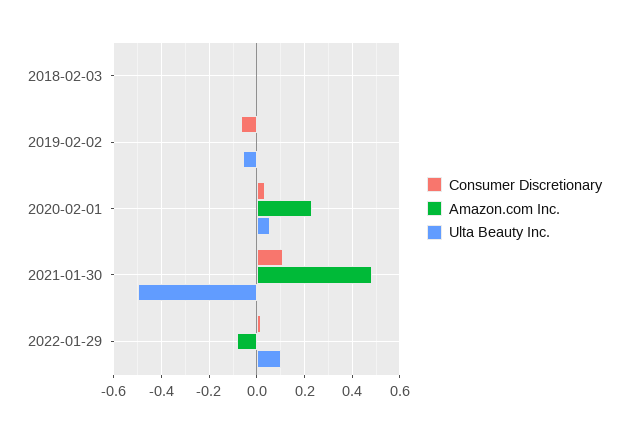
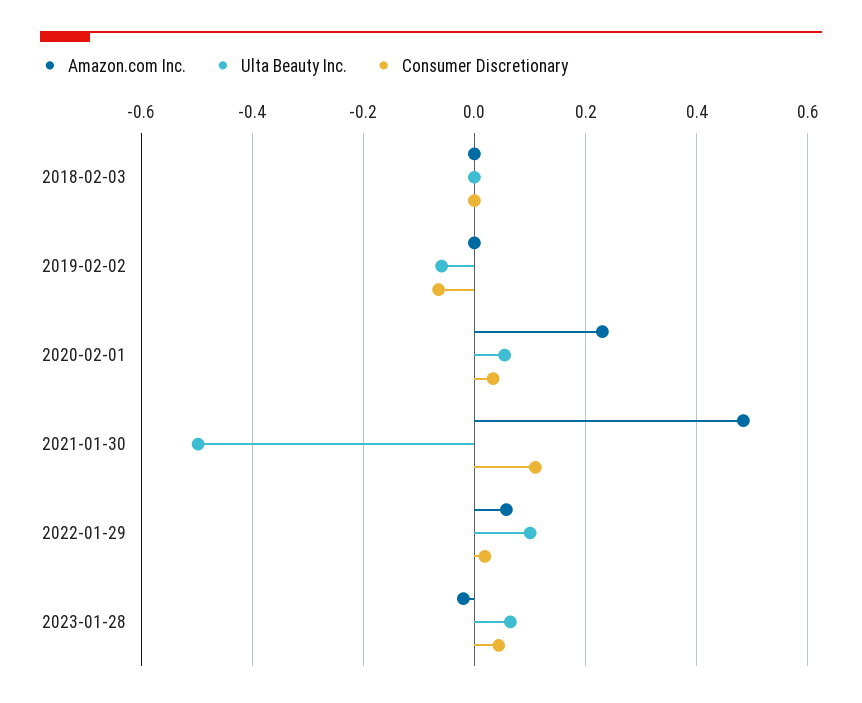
Amazon.com Inc., 2022-01-29: -0.1 -> 0.06
Amazon.com Inc., 2023-01-28: none -> -0.02
Ulta Beauty Inc., 2023-01-28: none -> 0.06
Consumer Discretionary, 2023-01-28: none -> 0.04

